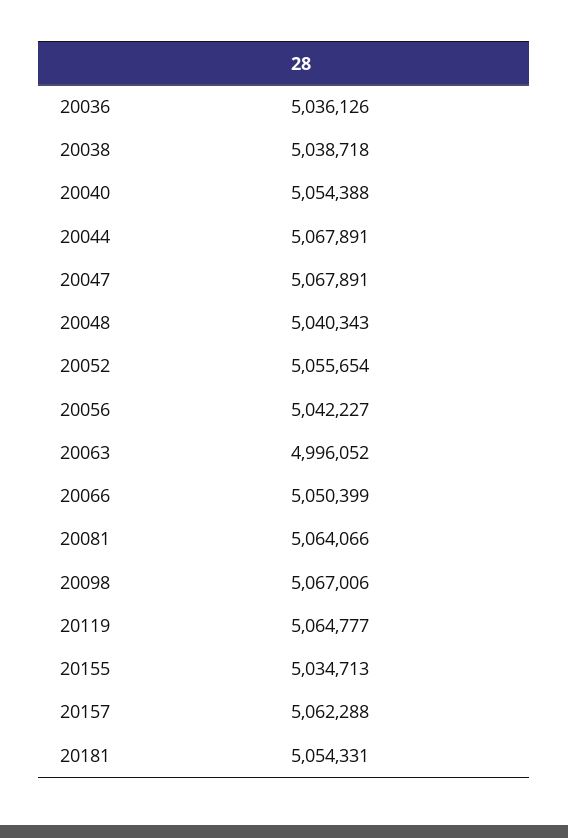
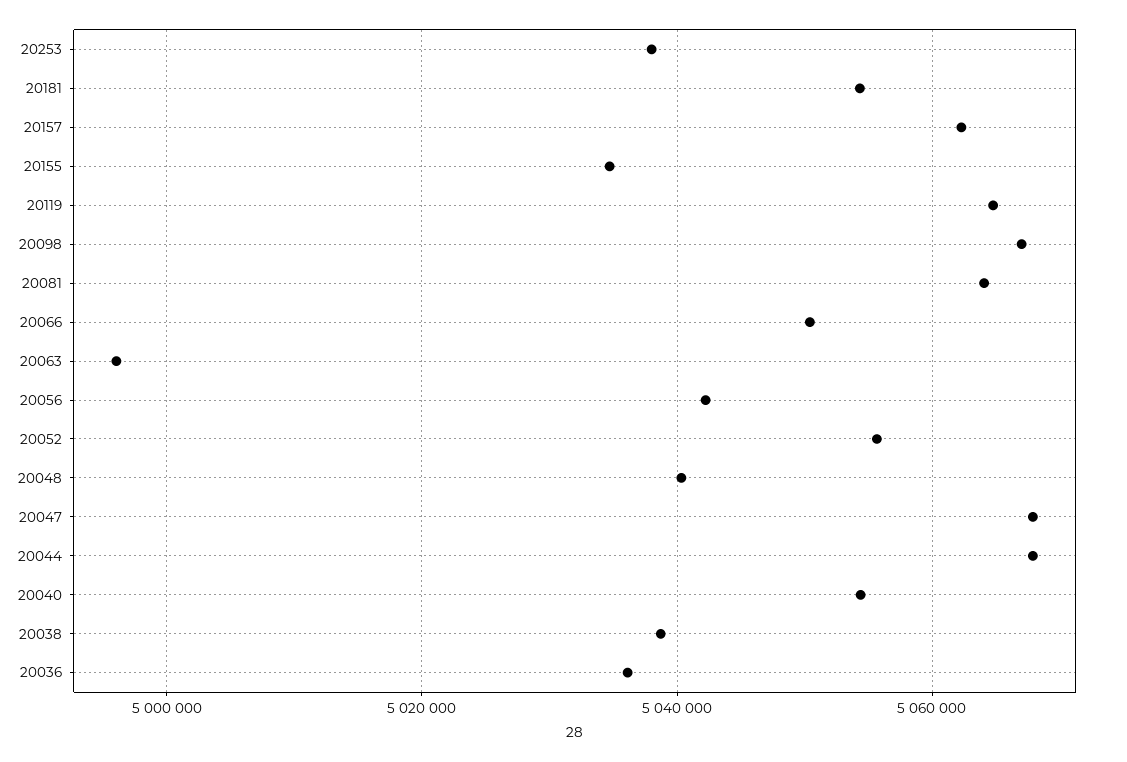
20253: none -> 5038000

